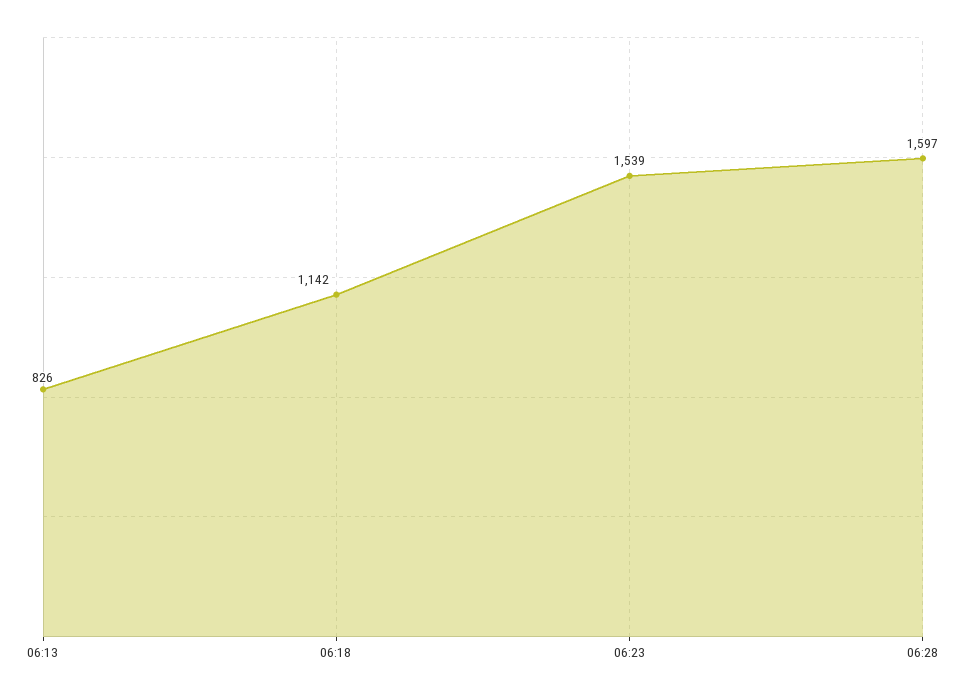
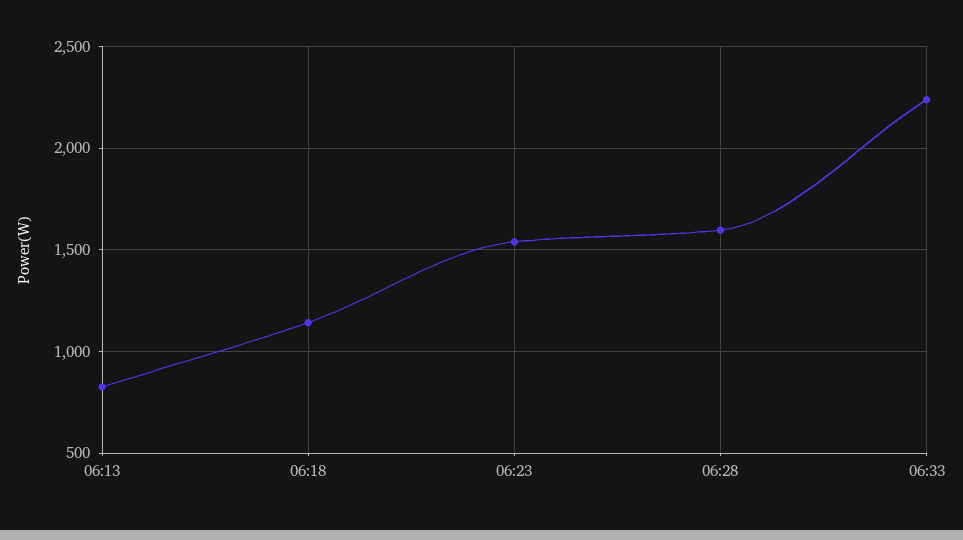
06:33: none -> 2250

